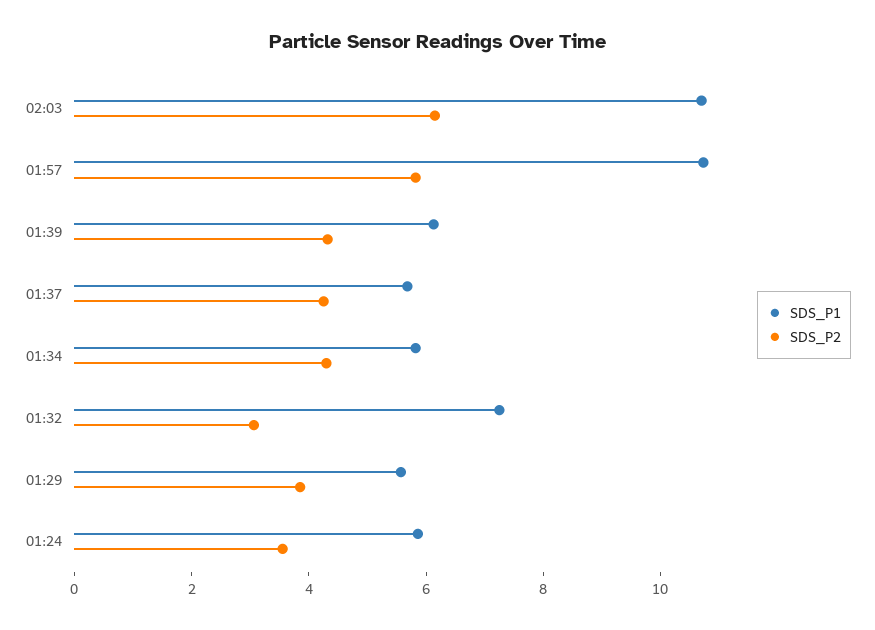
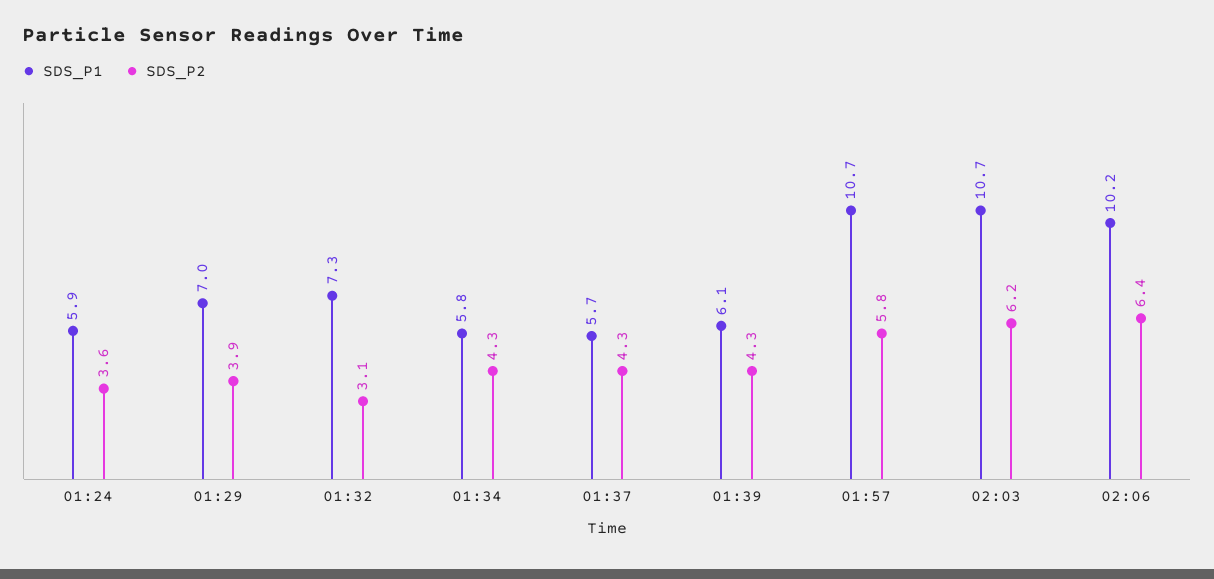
SDS_P1, 01:29: 5.5 -> 7
SDS_P1, 02:06: none -> 10.2
SDS_P2, 02:06: none -> 6.4

